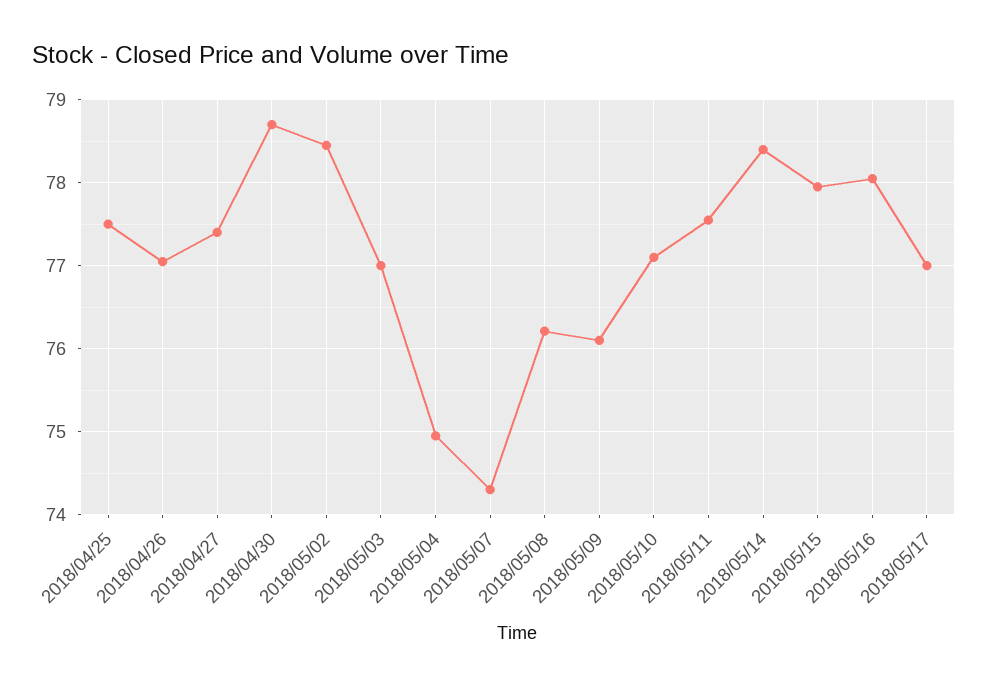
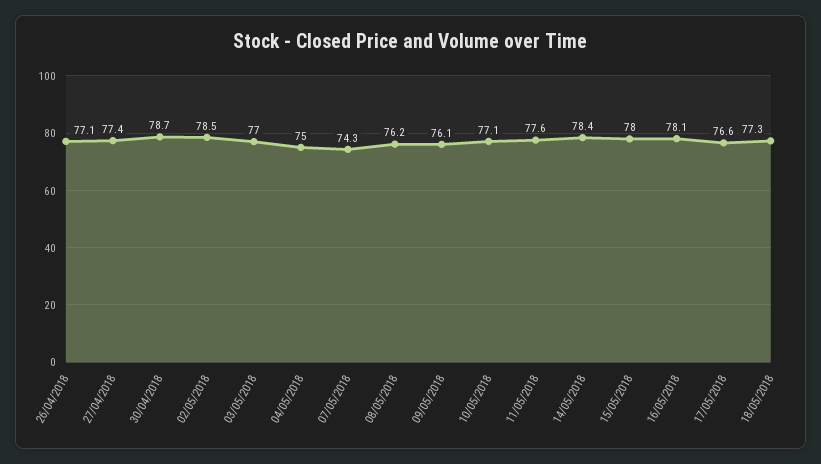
2018/04/25: 77.5 -> none
2018/05/17: 77 -> 76.6
18/05/2018: none -> 77.3

